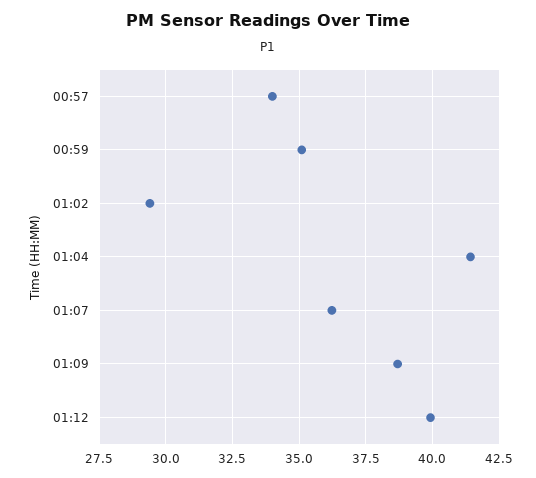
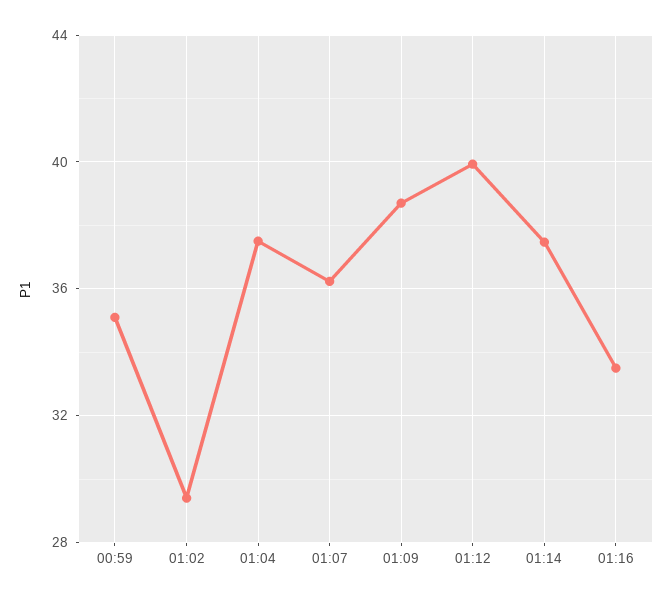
00:57: 34 -> none
01:04: 41.5 -> 37.5
01:14: none -> 37.5
01:16: none -> 33.5

